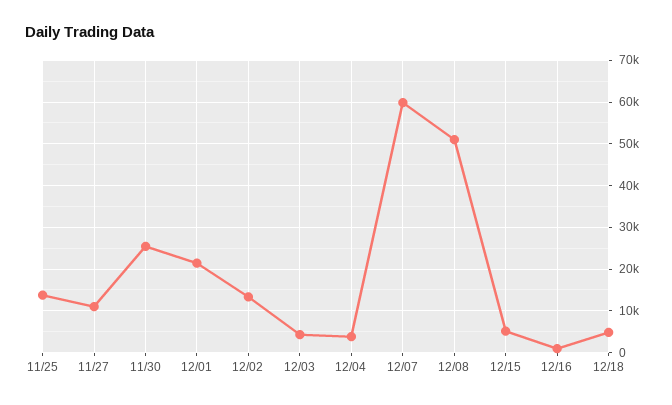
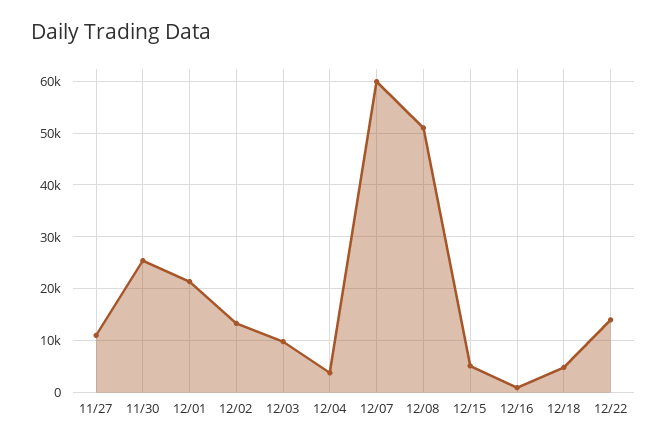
11/25: 14000 -> none
12/03: 4000 -> 10000
12/22: none -> 14000

